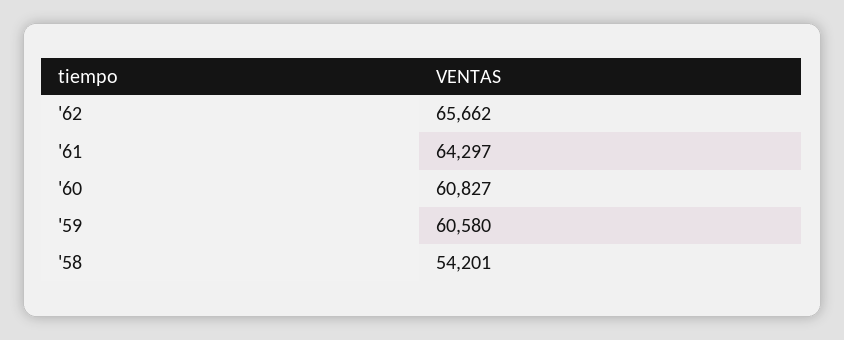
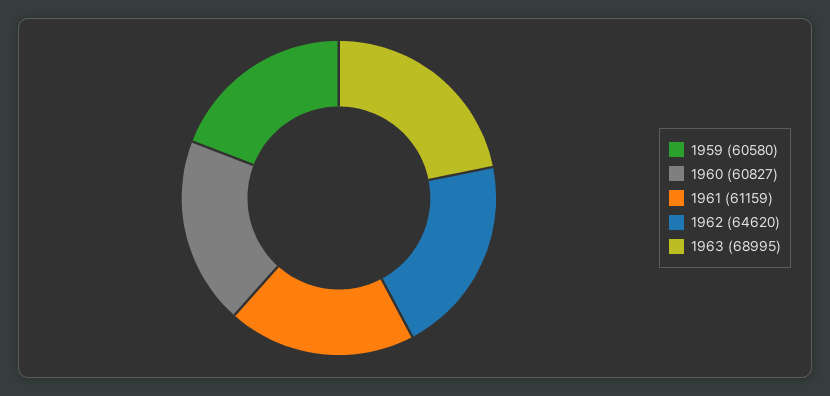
'62: 65662 -> 64620
'61: 64297 -> 61159
'58: 54201 -> none
1963: none -> 68995

